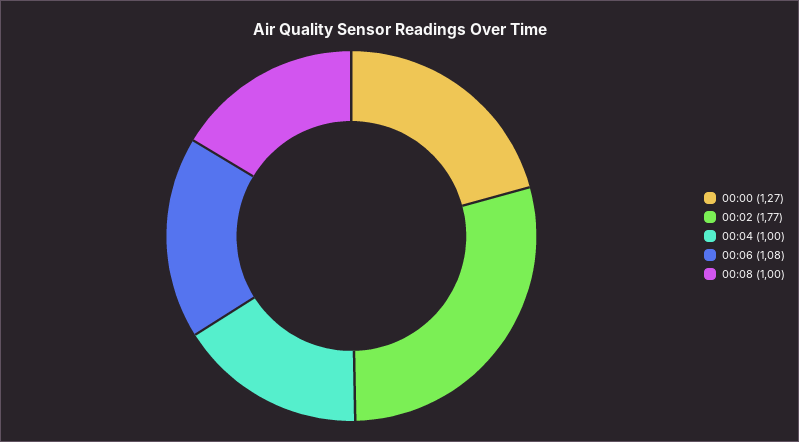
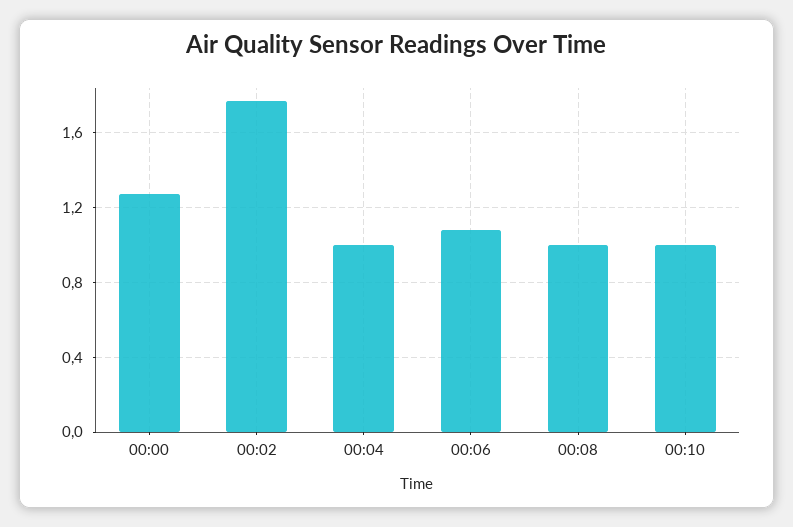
00:10: none -> 1

